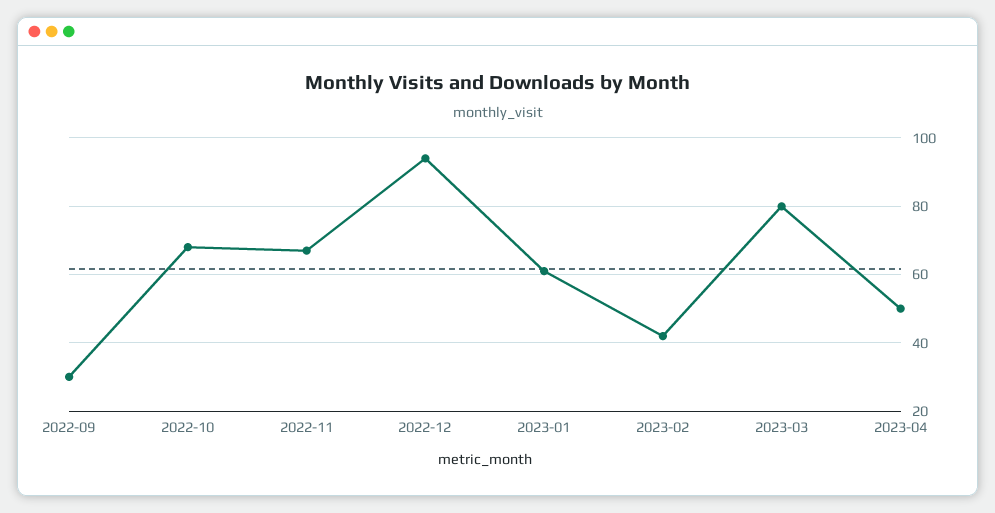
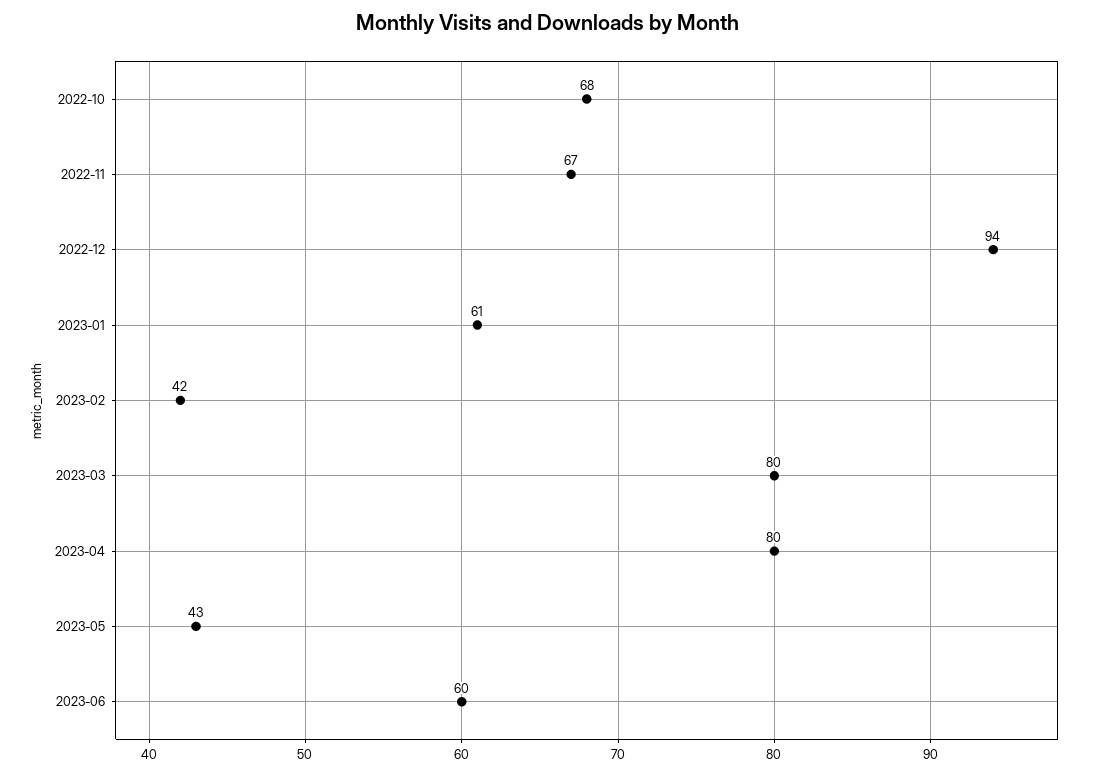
2022-09: 30 -> none
2023-04: 50 -> 80
2023-05: none -> 43
2023-06: none -> 60

